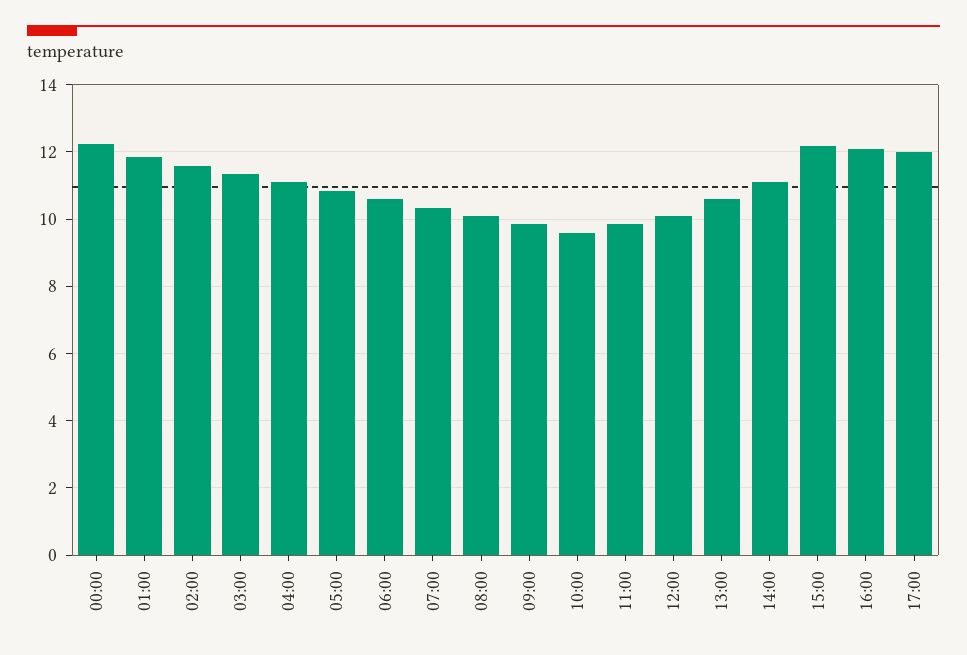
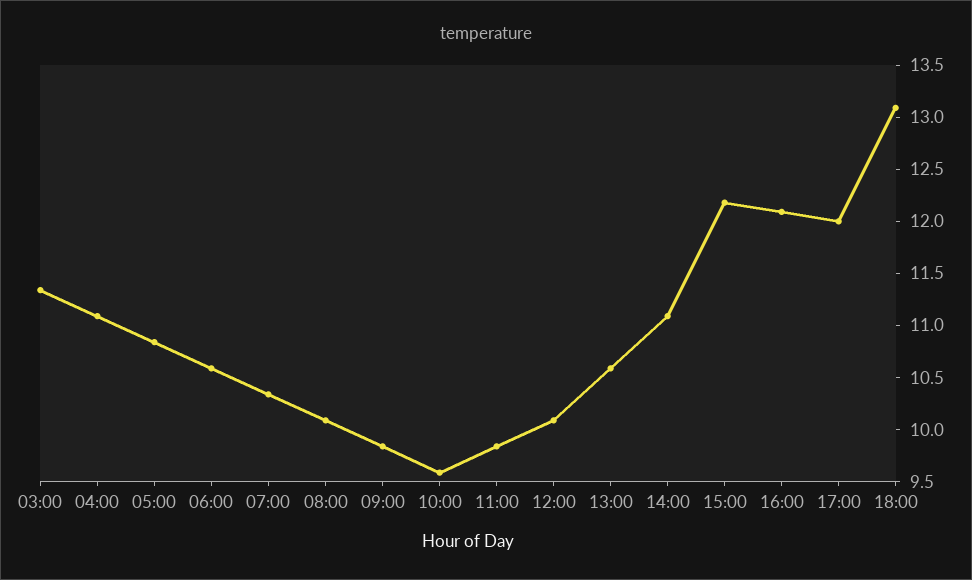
00:00: 12.2 -> none
01:00: 11.8 -> none
02:00: 11.6 -> none
18:00: none -> 13.1

